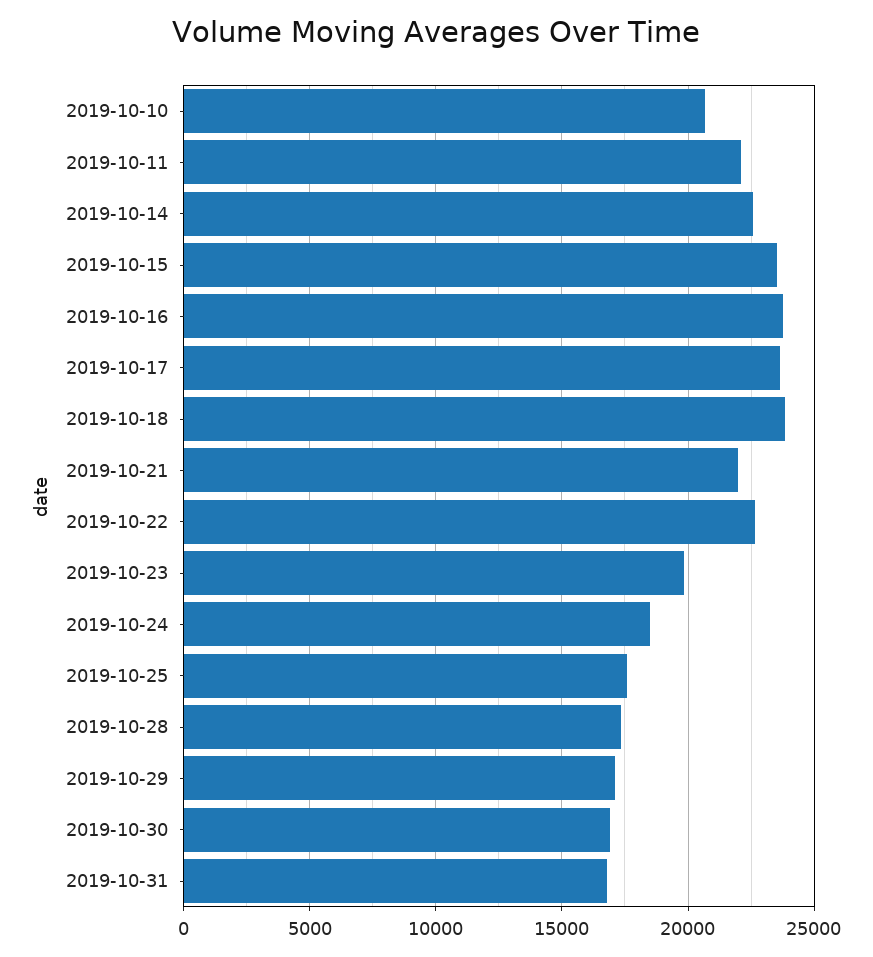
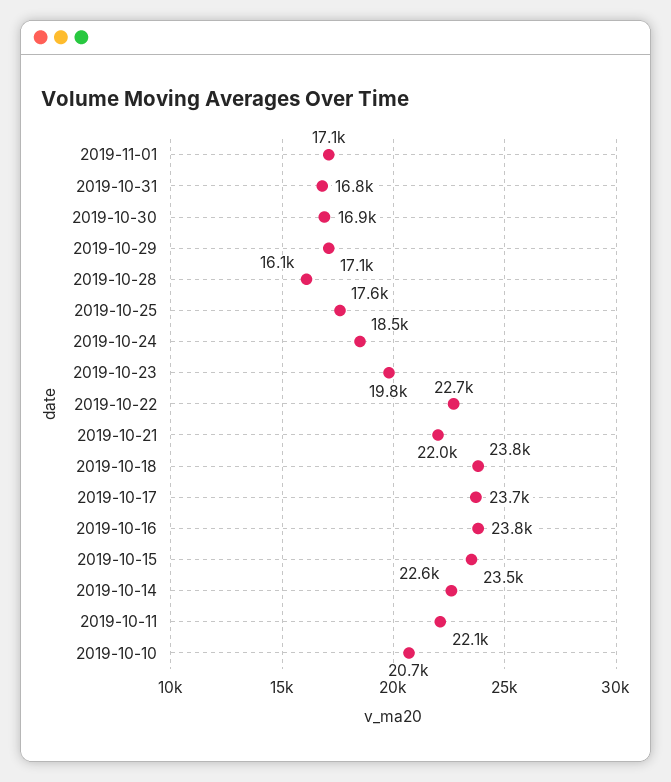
2019-10-28: 17500 -> 16100
2019-11-01: none -> 17100

